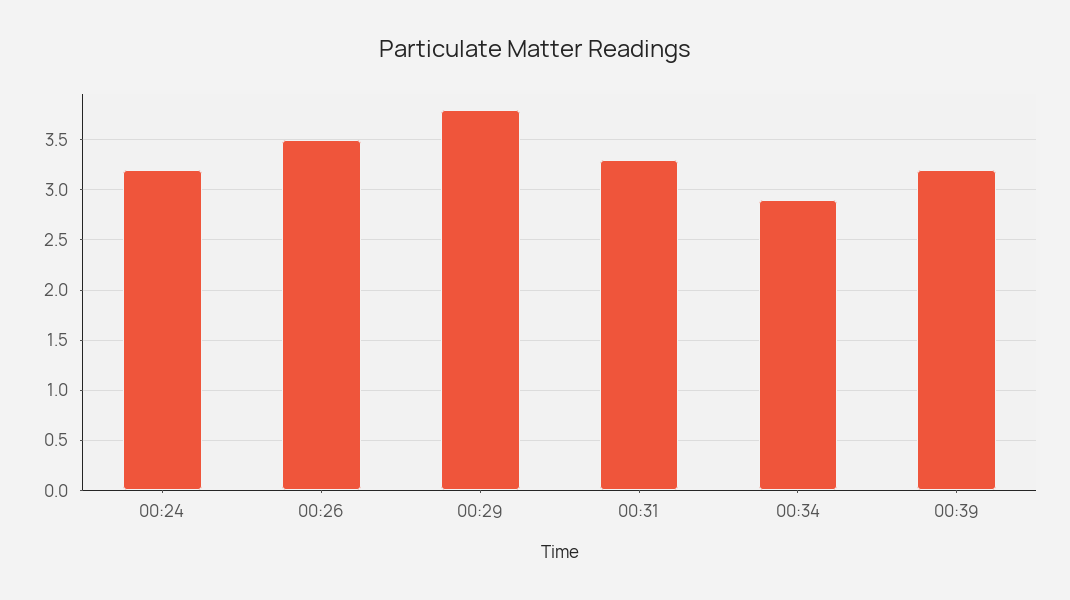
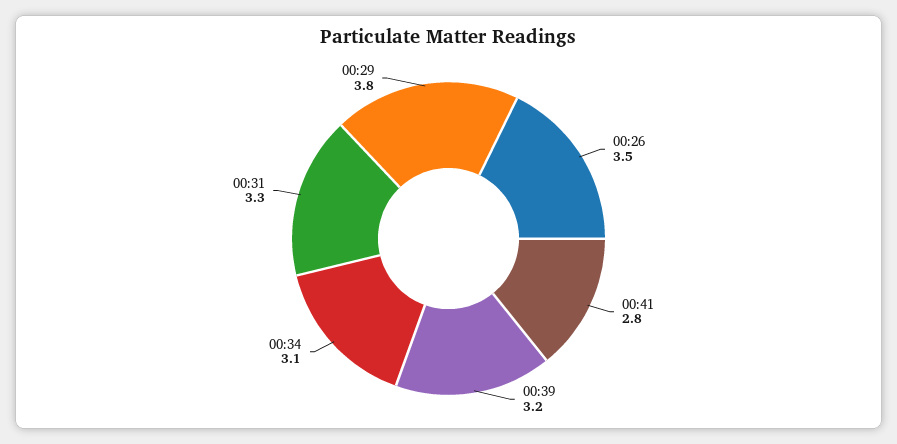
00:24: 3.2 -> none
00:34: 2.9 -> 3.1
00:41: none -> 2.8

